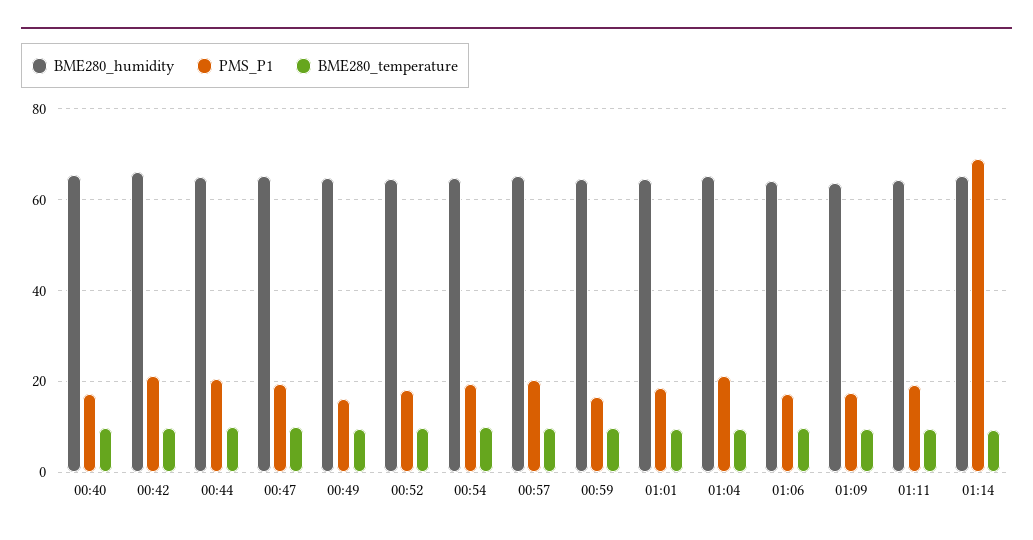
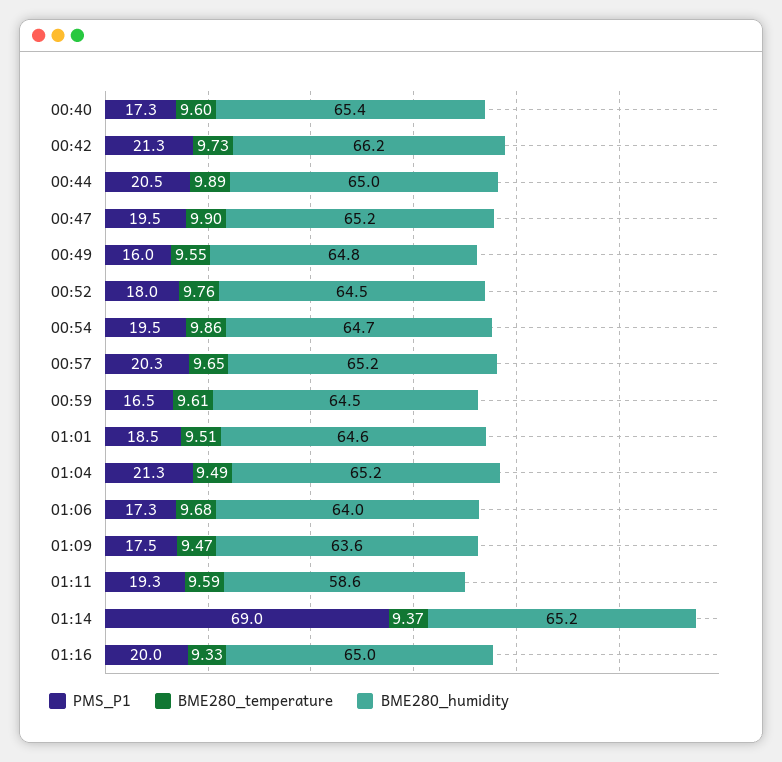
BME280_humidity, 01:11: 64 -> 58.6
PMS_P1, 01:16: none -> 20
BME280_temperature, 01:16: none -> 9.33
BME280_humidity, 01:16: none -> 65

